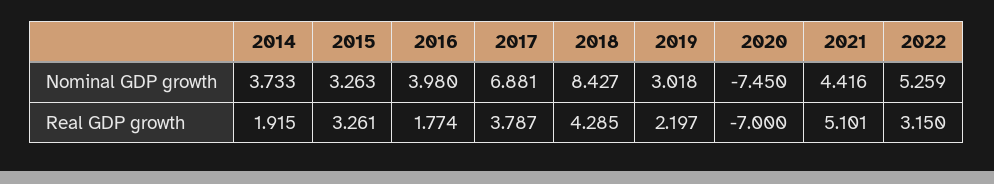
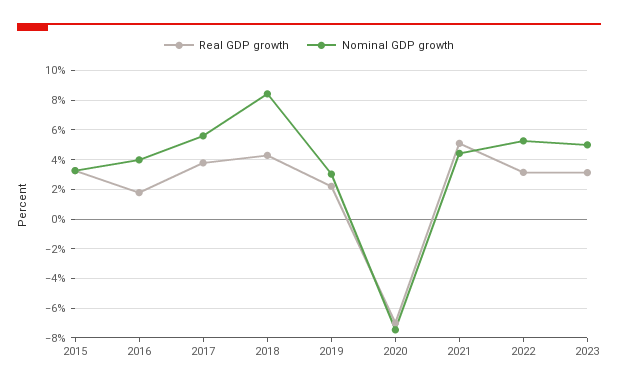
Nominal GDP growth, 2014: 3.733 -> none
Nominal GDP growth, 2017: 6.881 -> 5.5
Real GDP growth, 2014: 1.915 -> none
Real GDP growth, 2023: none -> 3
Nominal GDP growth, 2023: none -> 5

